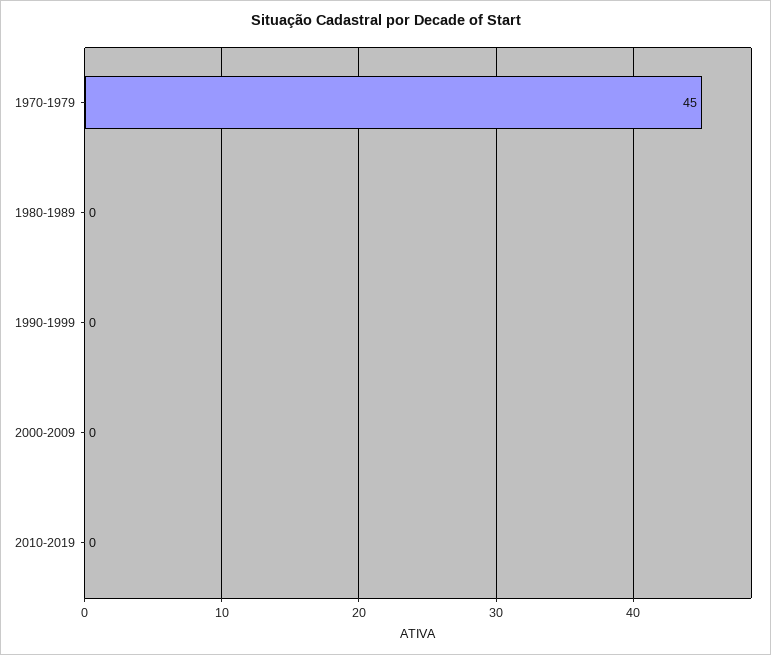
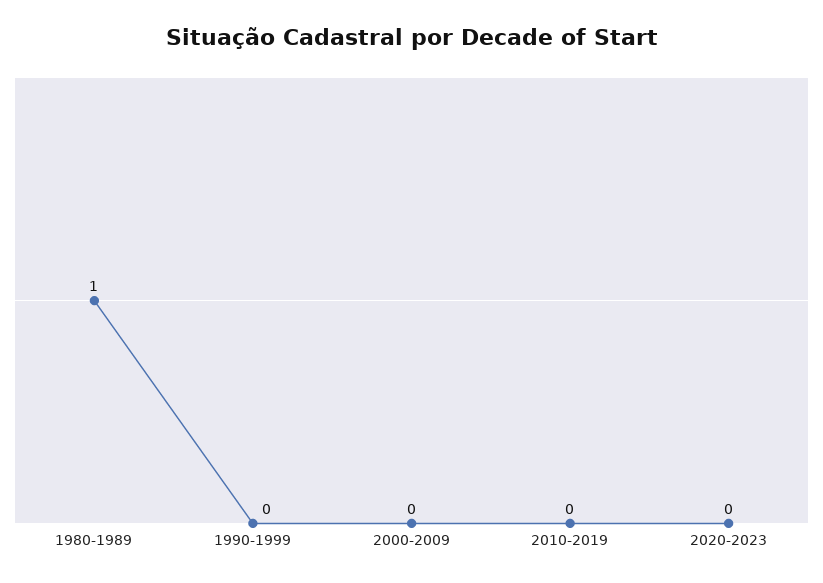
1970-1979: 45 -> none
1980-1989: 0 -> 1
2020-2023: none -> 0

